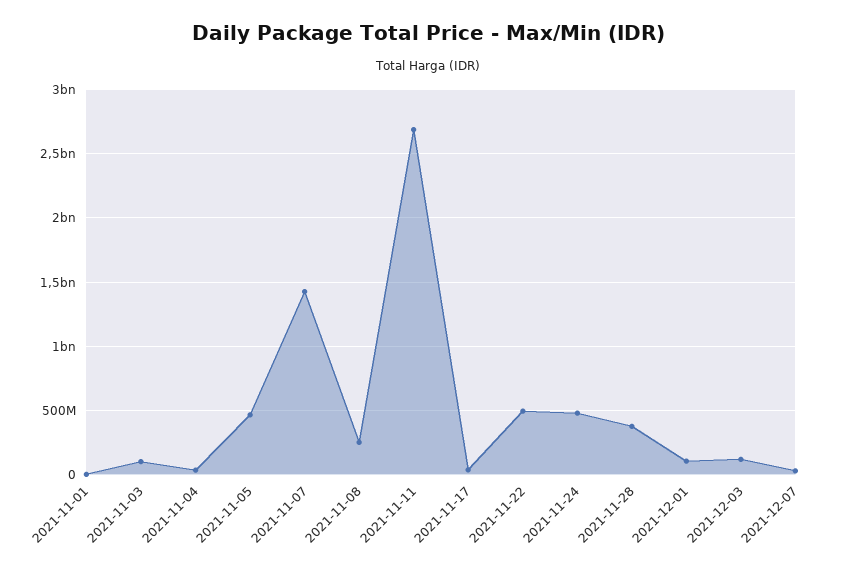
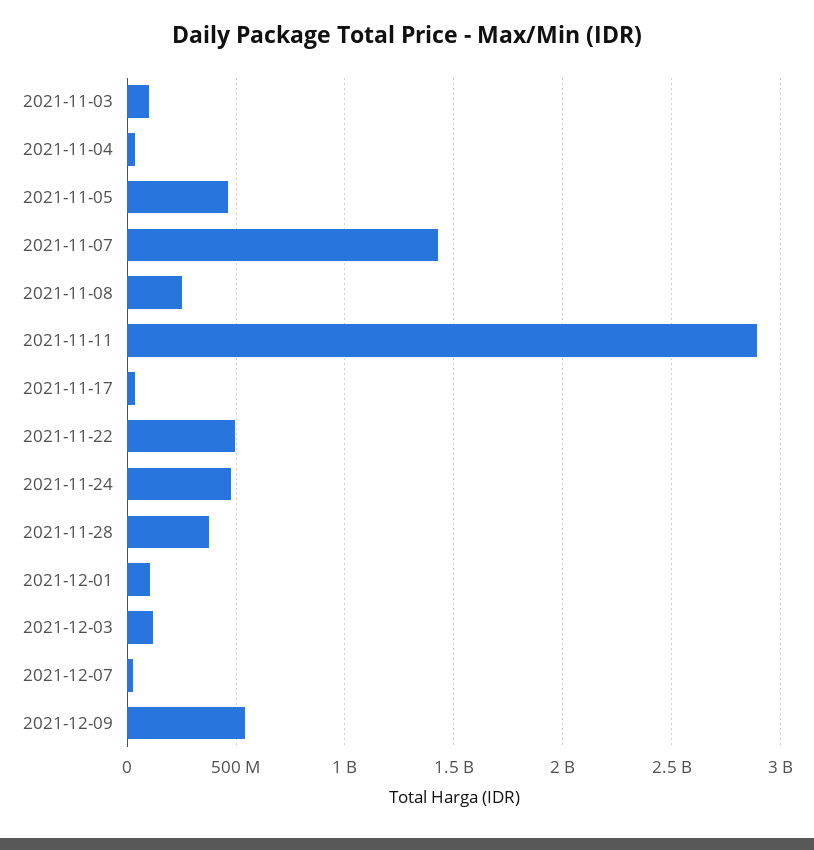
2021-11-01: 0 -> none
2021-11-11: 2700000000 -> 2900000000
2021-12-09: none -> 550000000

